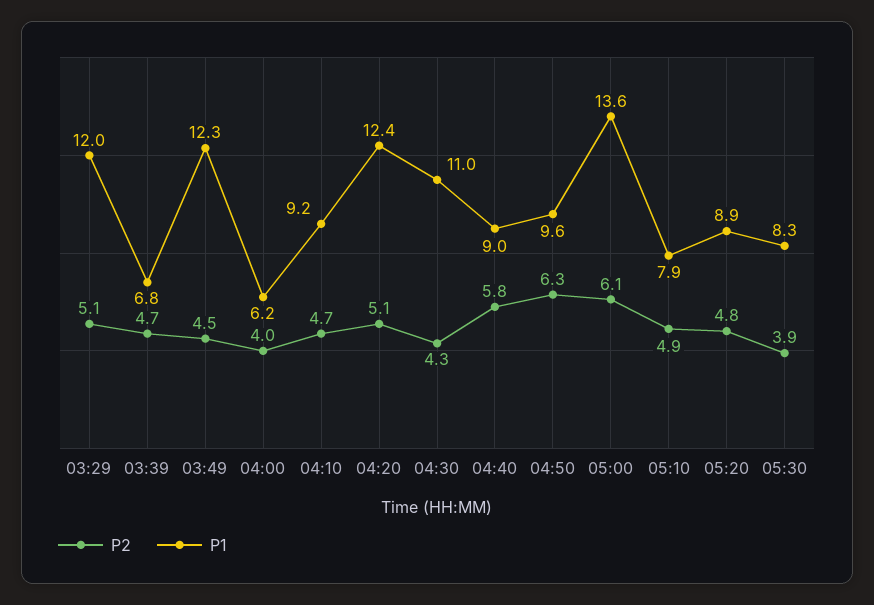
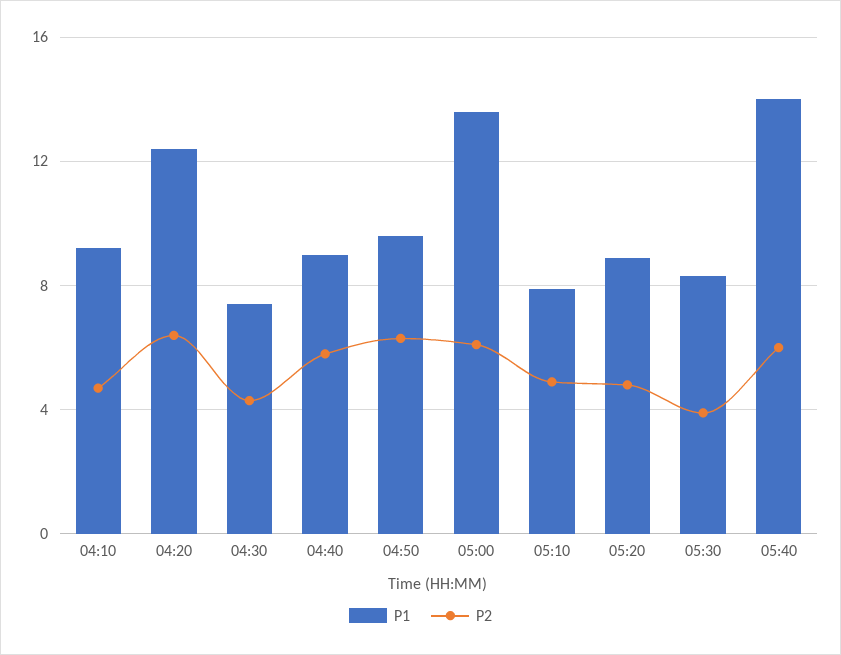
P2, 03:29: 5.1 -> none
P1, 03:29: 12 -> none
P2, 03:39: 4.7 -> none
P1, 03:39: 6.8 -> none
P2, 03:49: 4.5 -> none
P1, 03:49: 12.3 -> none
P2, 04:00: 4 -> none
P1, 04:00: 6.2 -> none
P2, 04:20: 5.1 -> 6.5
P1, 04:30: 11 -> 7.5
P1, 05:40: none -> 14
P2, 05:40: none -> 6

